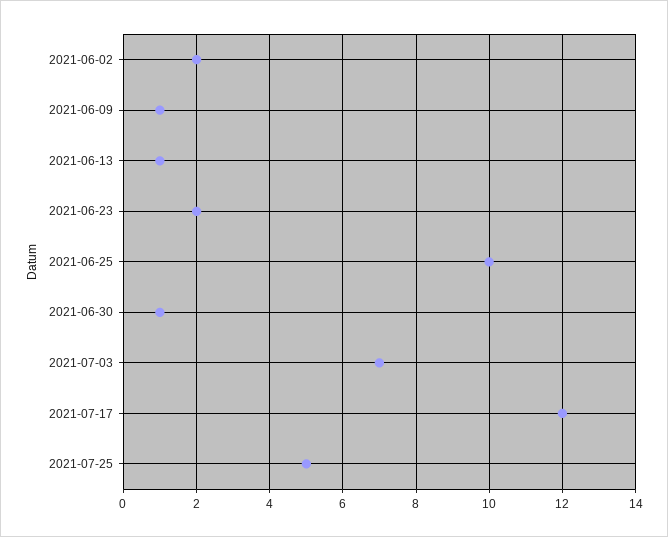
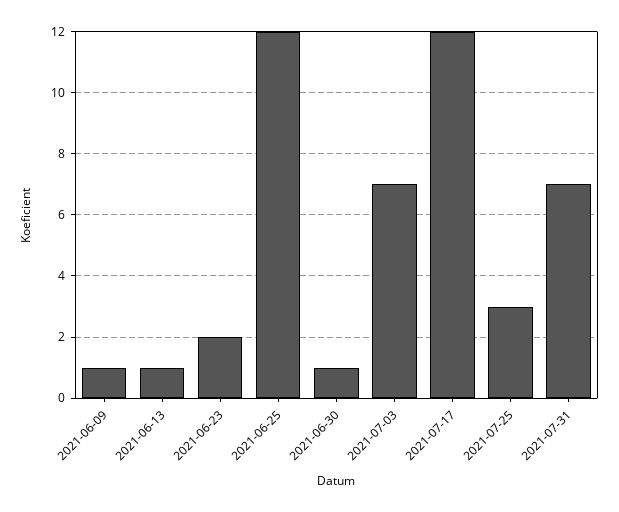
2021-06-02: 2 -> none
2021-06-25: 10 -> 12
2021-07-25: 5 -> 3
2021-07-31: none -> 7

